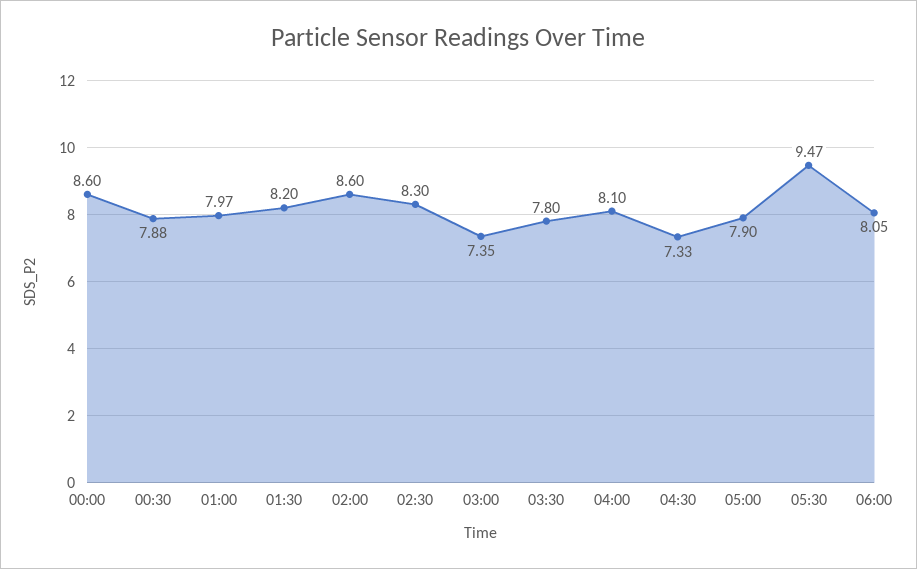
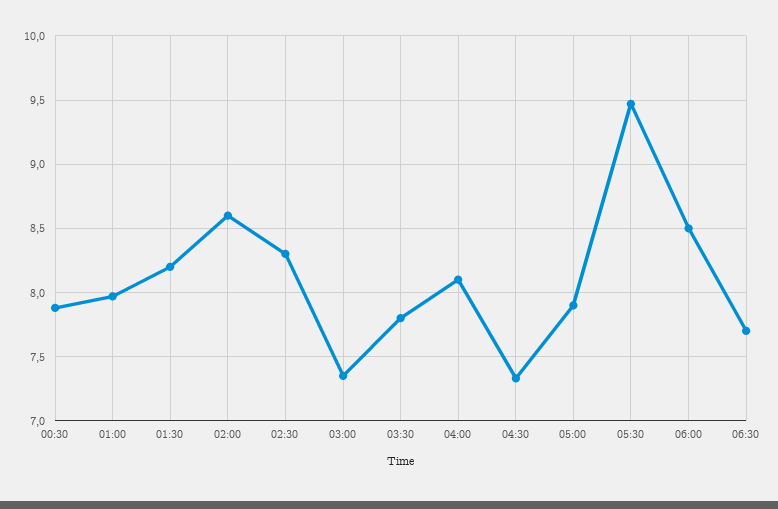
00:00: 8.6 -> none
06:00: 8.05 -> 8.5
06:30: none -> 7.7

